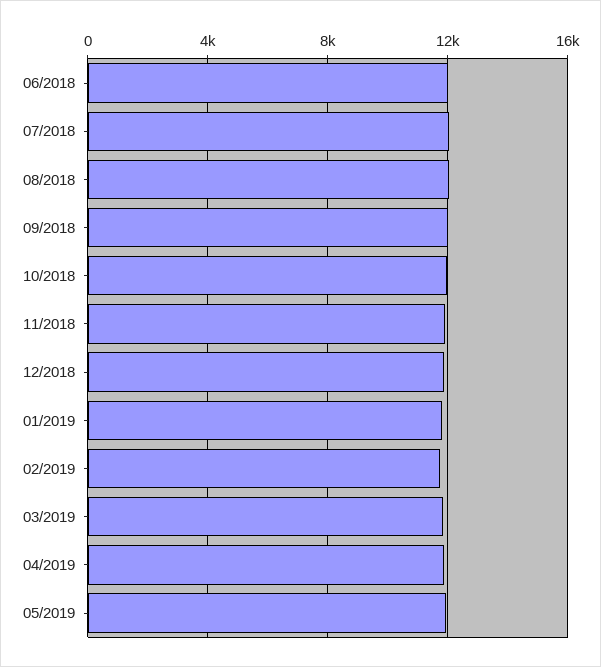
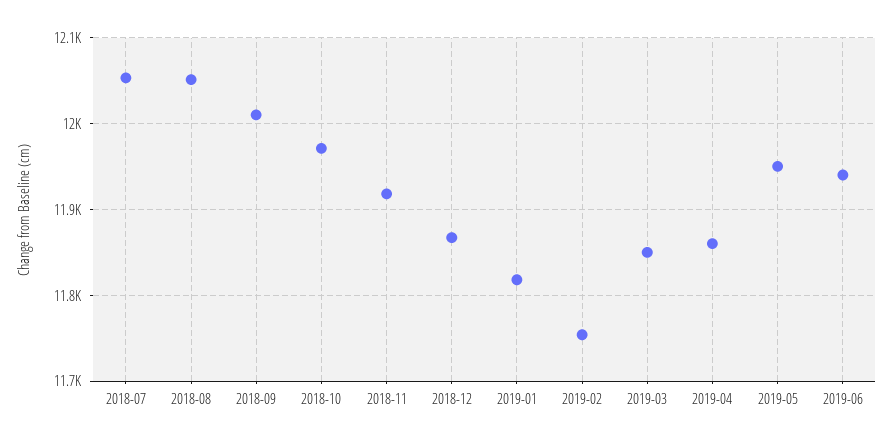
06/2018: 12000 -> none
2019-06: none -> 11940

